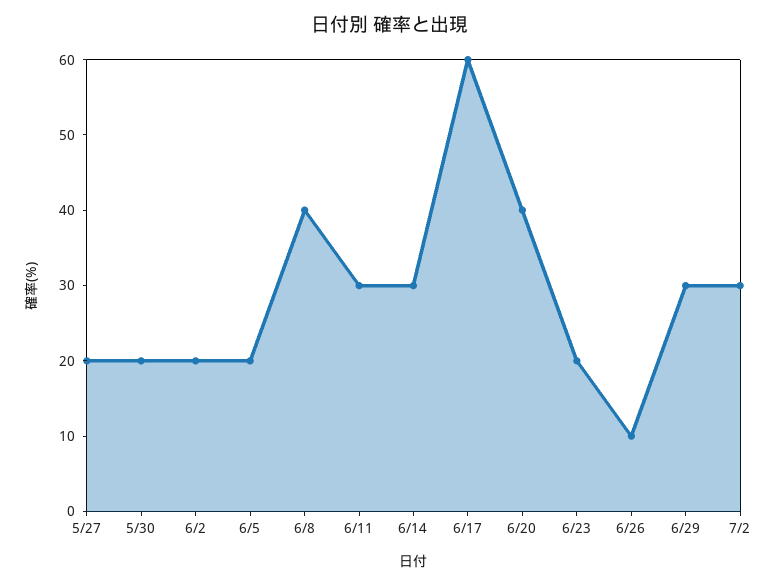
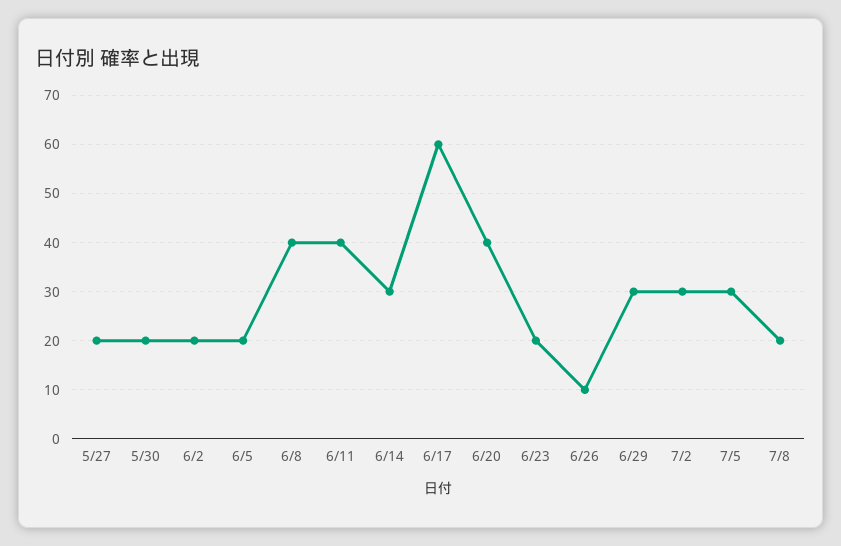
6/11: 30 -> 40
7/5: none -> 30
7/8: none -> 20

